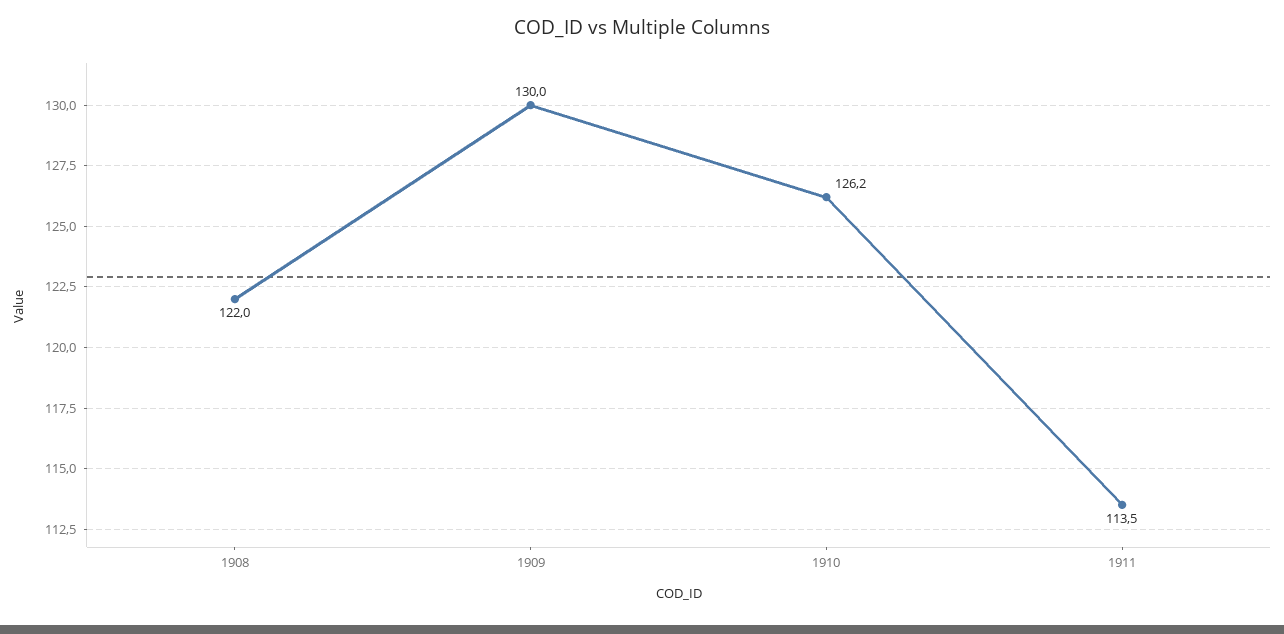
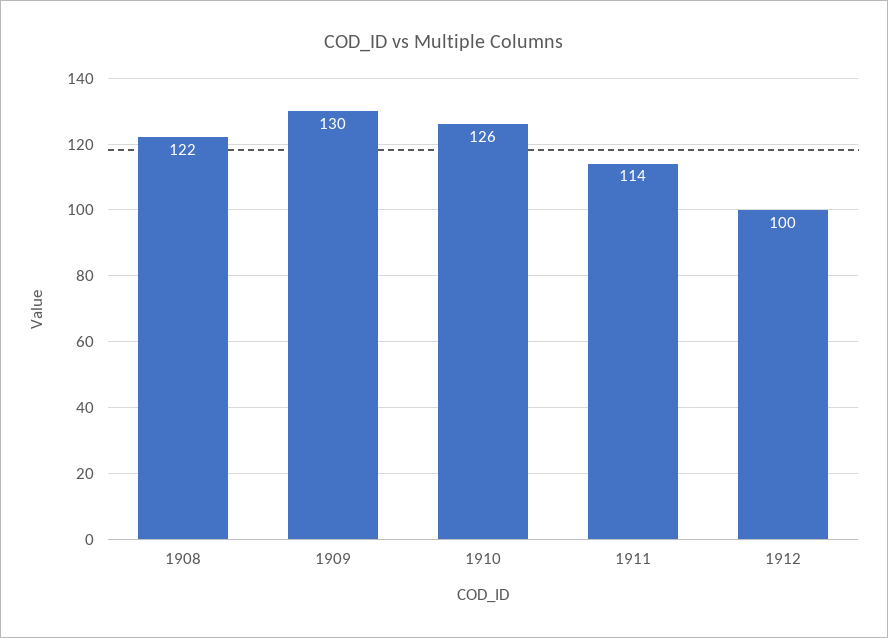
1912: none -> 100

